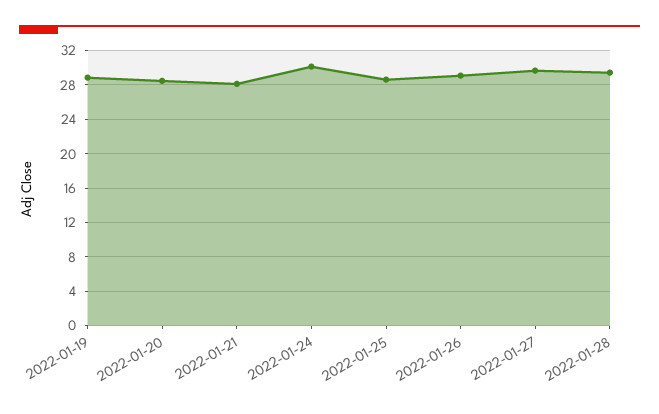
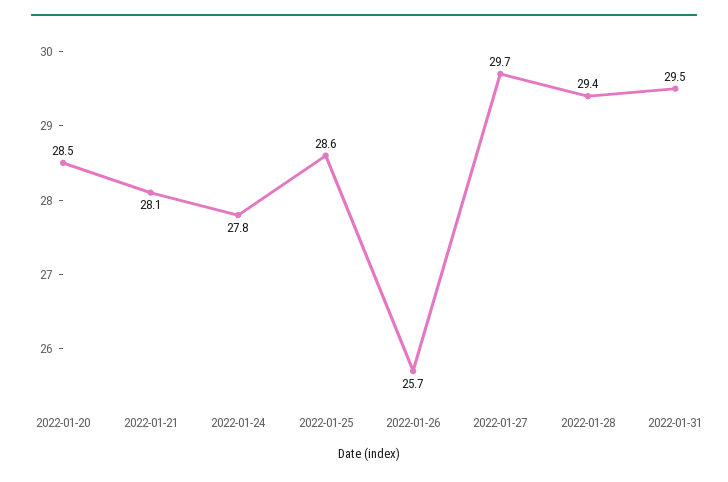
2022-01-19: 29 -> none
2022-01-24: 30 -> 27.8
2022-01-26: 29 -> 25.7
2022-01-31: none -> 29.5

